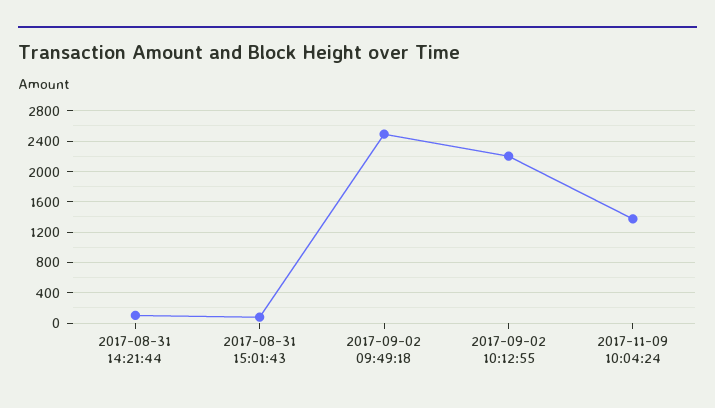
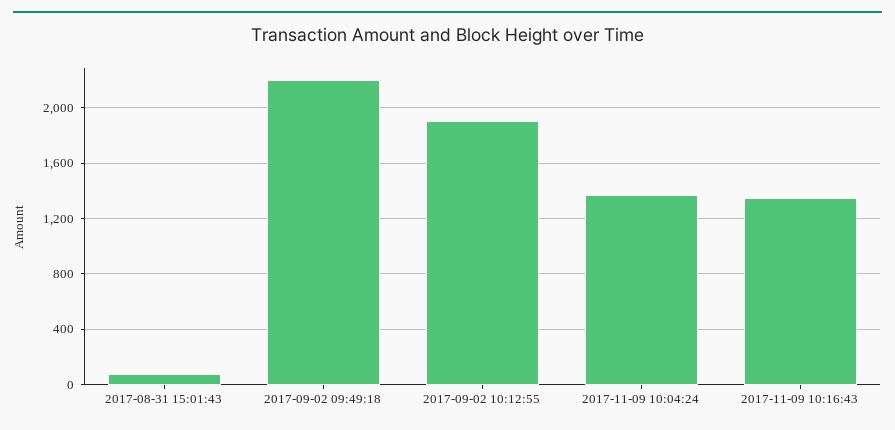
2017-08-31 14:21:44: 100 -> none
2017-09-02 09:49:18: 2500 -> 2200
2017-09-02 10:12:55: 2200 -> 1900
2017-11-09 10:16:43: none -> 1350

